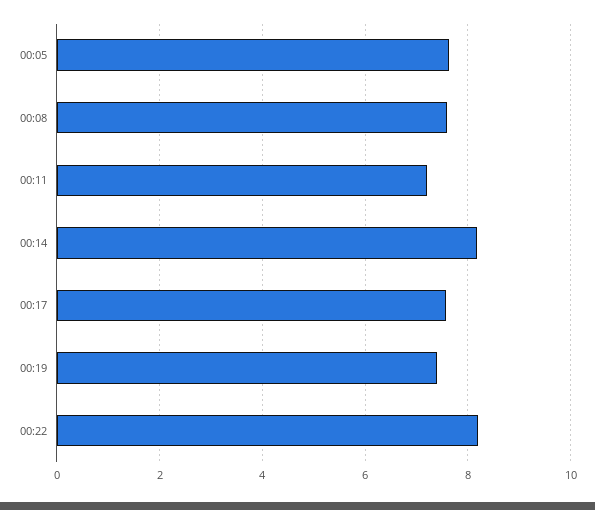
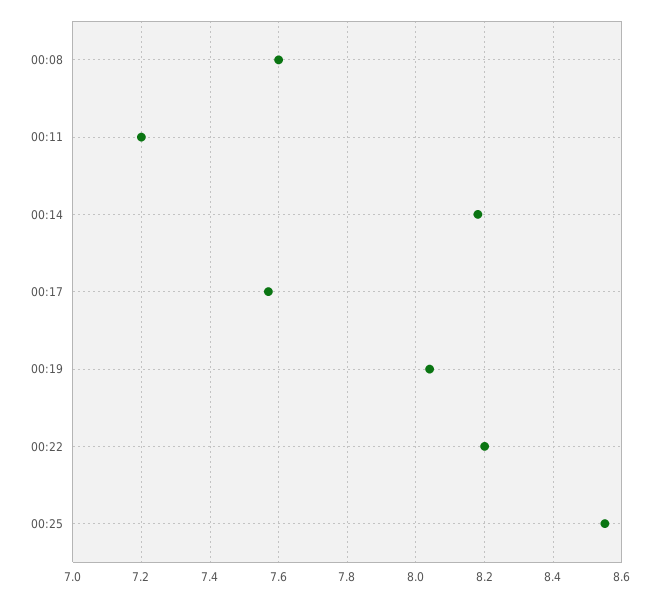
00:05: 7.6 -> none
00:19: 7.4 -> 8.05
00:25: none -> 8.55

